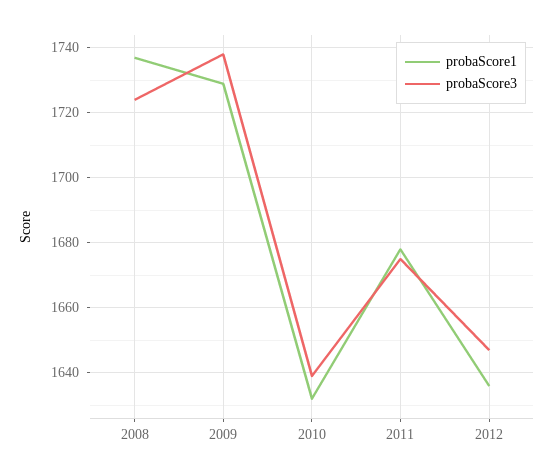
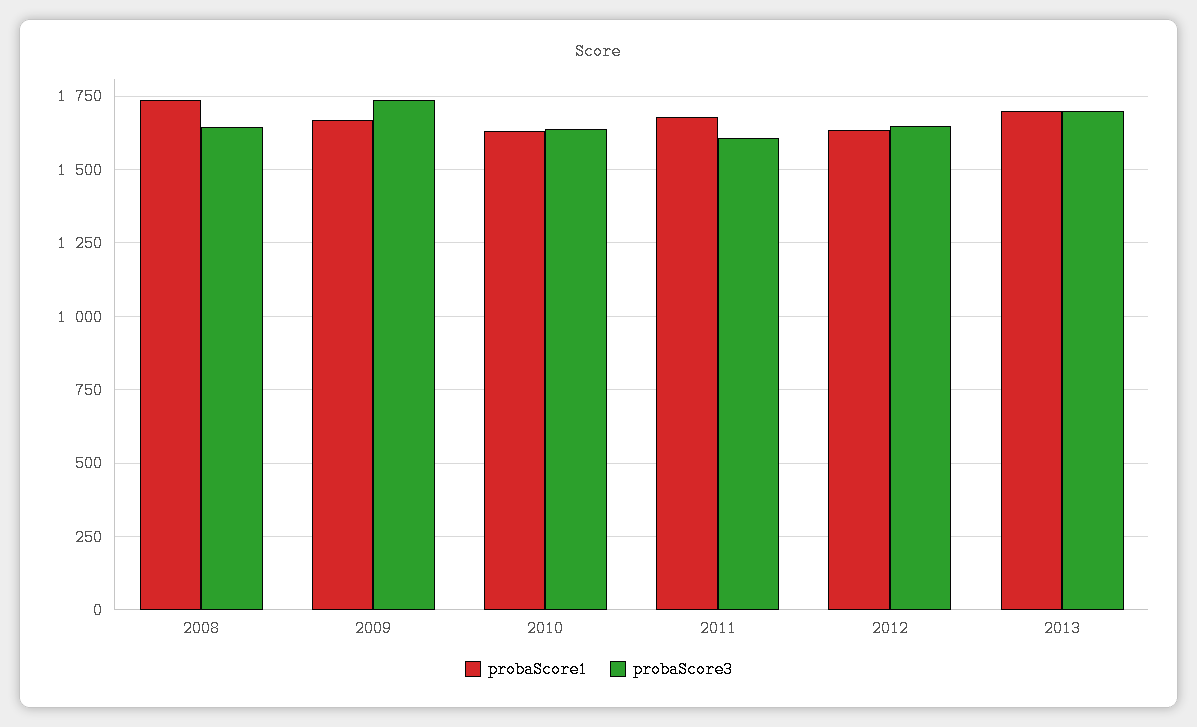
probaScore3, 2008: 1725 -> 1650
probaScore1, 2009: 1730 -> 1675
probaScore3, 2011: 1675 -> 1600
probaScore1, 2013: none -> 1700
probaScore3, 2013: none -> 1700

